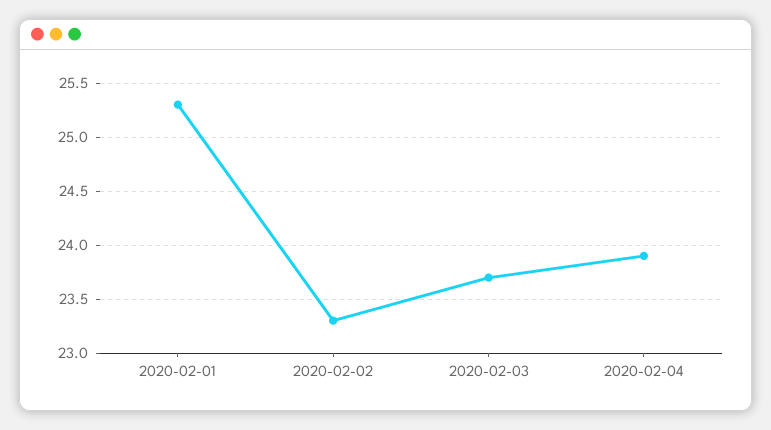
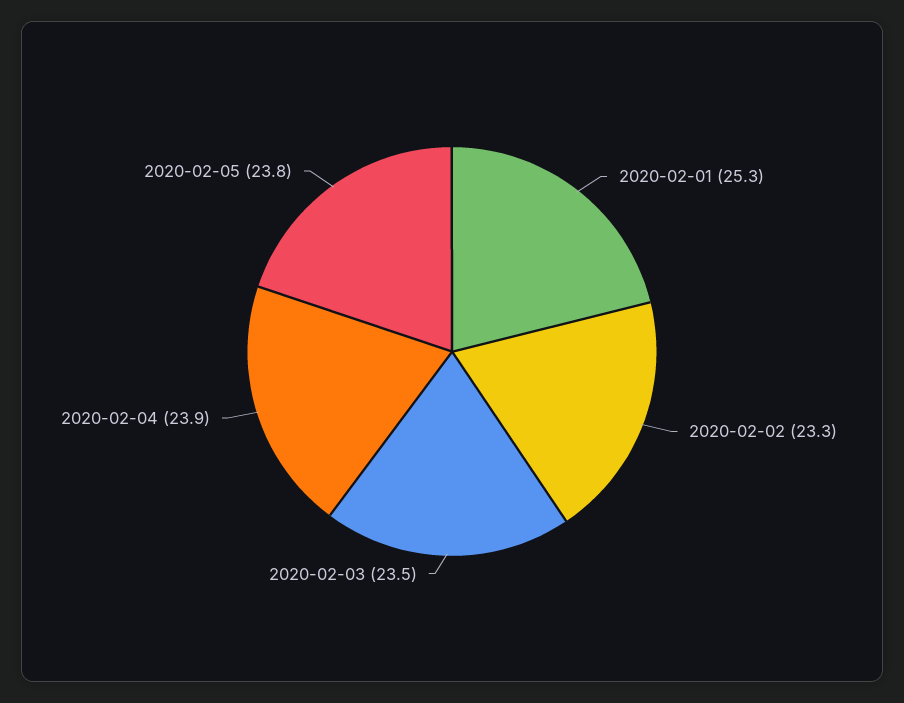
2020-02-03: 23.7 -> 23.5
2020-02-05: none -> 23.8

